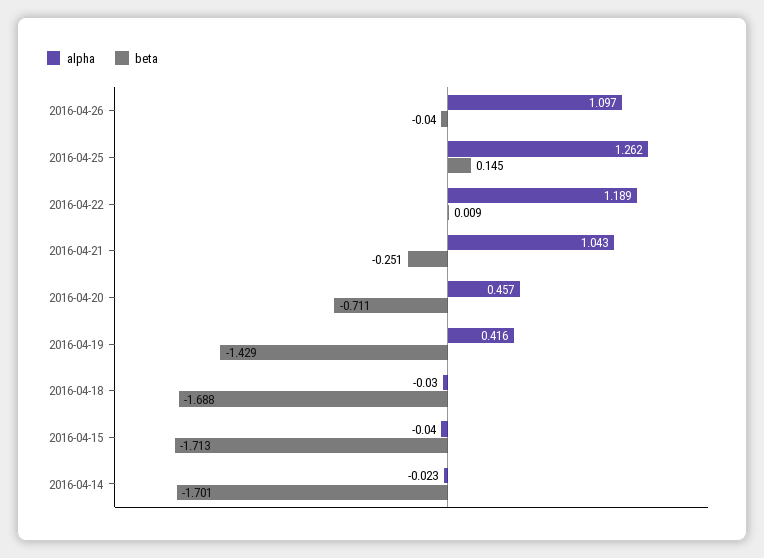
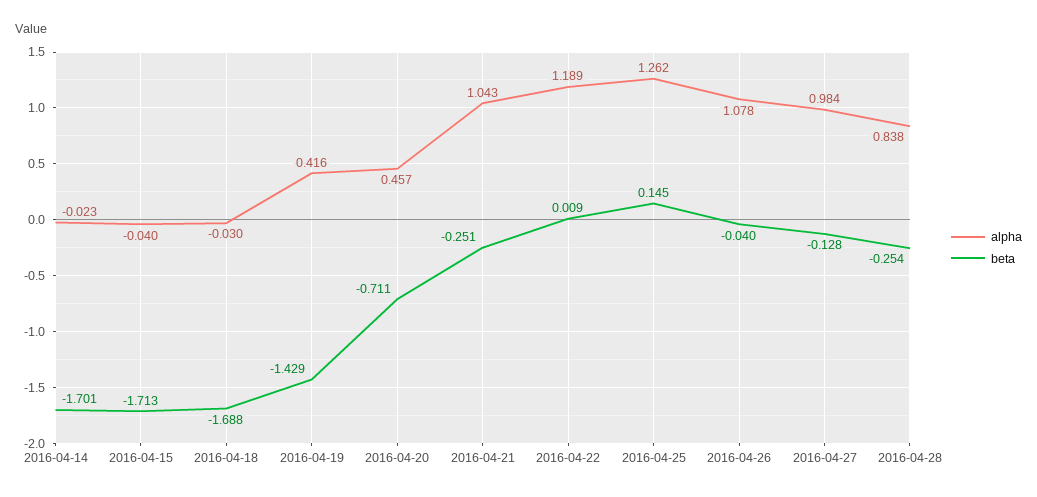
alpha, 2016-04-26: 1.097 -> 1.078
alpha, 2016-04-27: none -> 0.984
beta, 2016-04-27: none -> -0.128
alpha, 2016-04-28: none -> 0.838
beta, 2016-04-28: none -> -0.254

